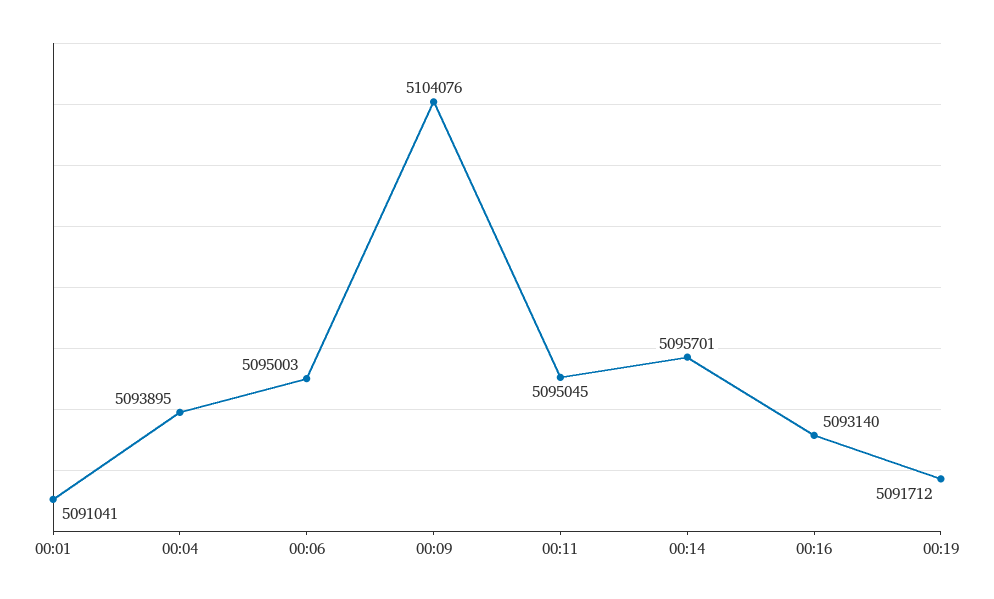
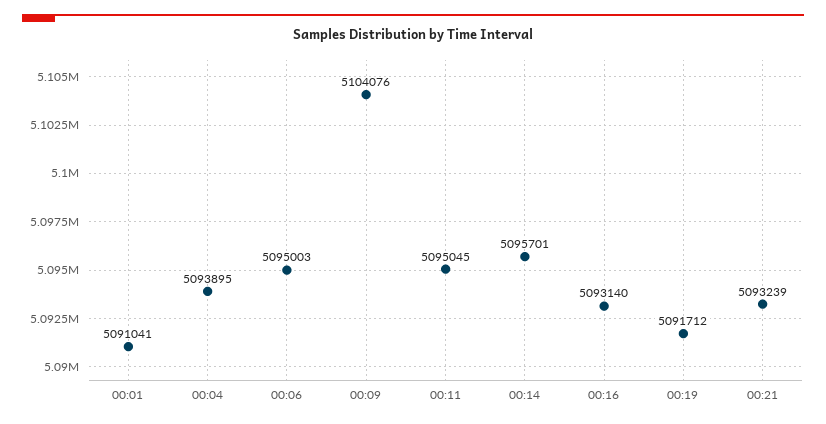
00:21: none -> 5093239

